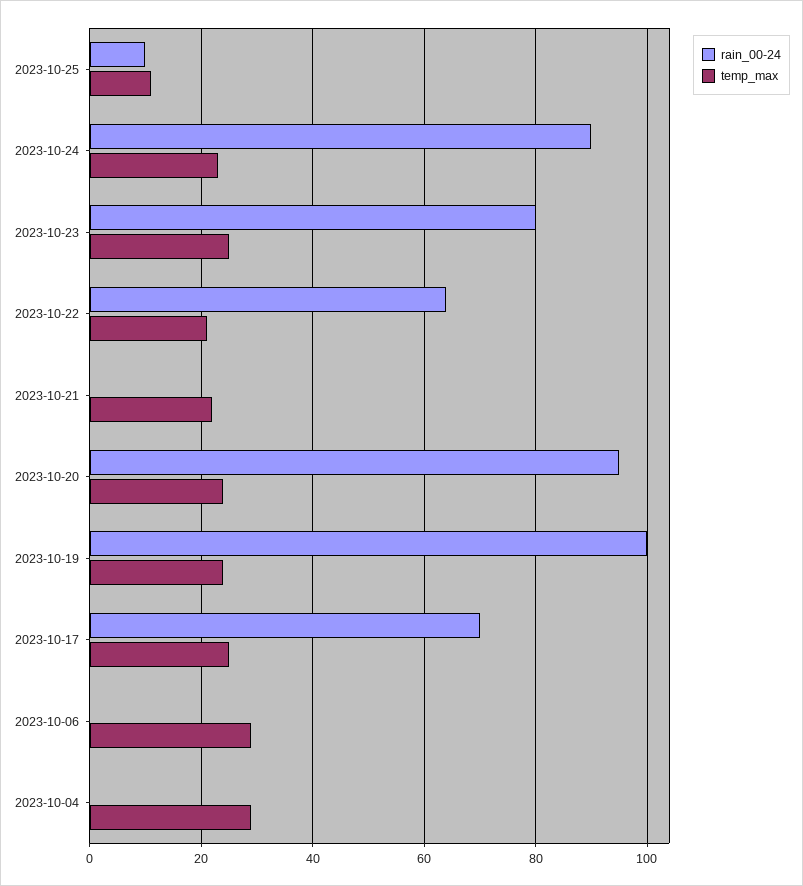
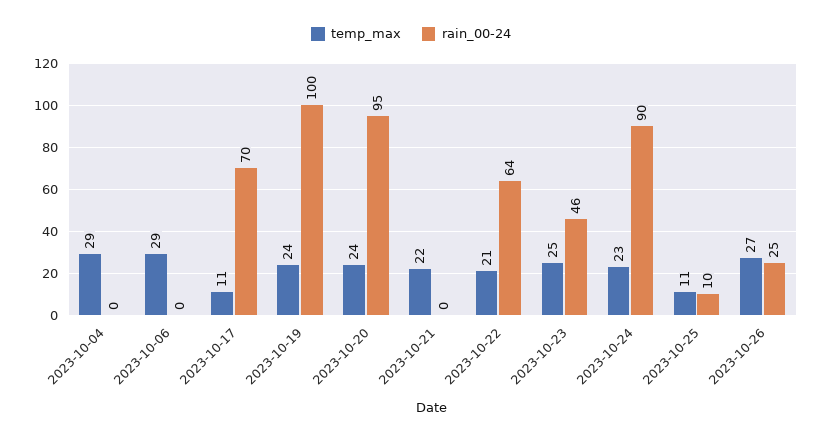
rain_00-24, 2023-10-23: 80 -> 46
temp_max, 2023-10-17: 25 -> 11
temp_max, 2023-10-26: none -> 27
rain_00-24, 2023-10-26: none -> 25

